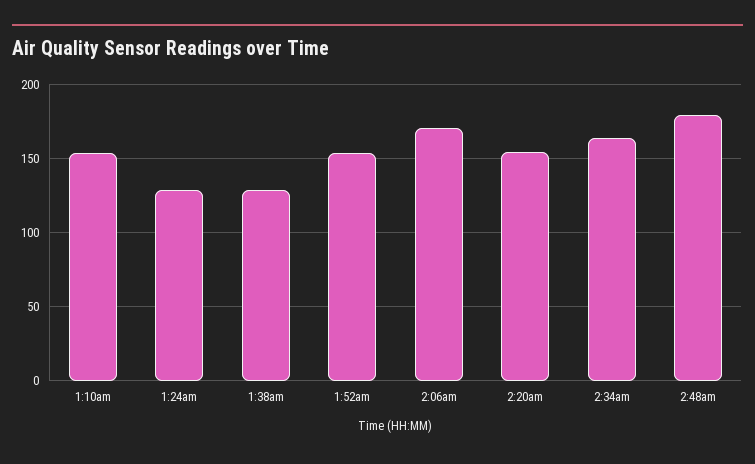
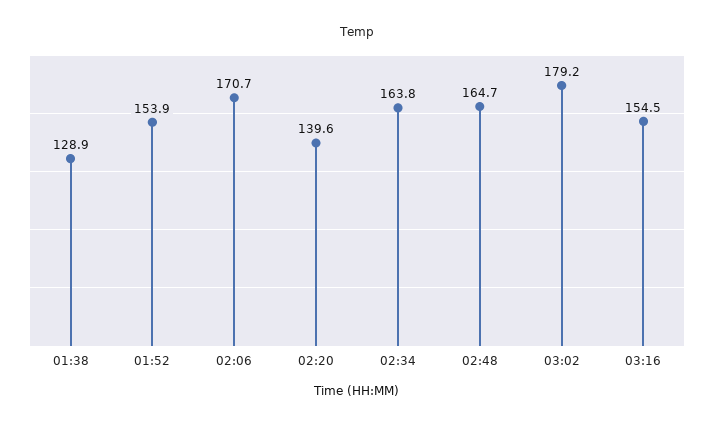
1:10am: 155 -> none
1:24am: 130 -> none
2:20am: 155 -> 139.6
2:48am: 180 -> 164.7
03:02: none -> 179.2
03:16: none -> 154.5

